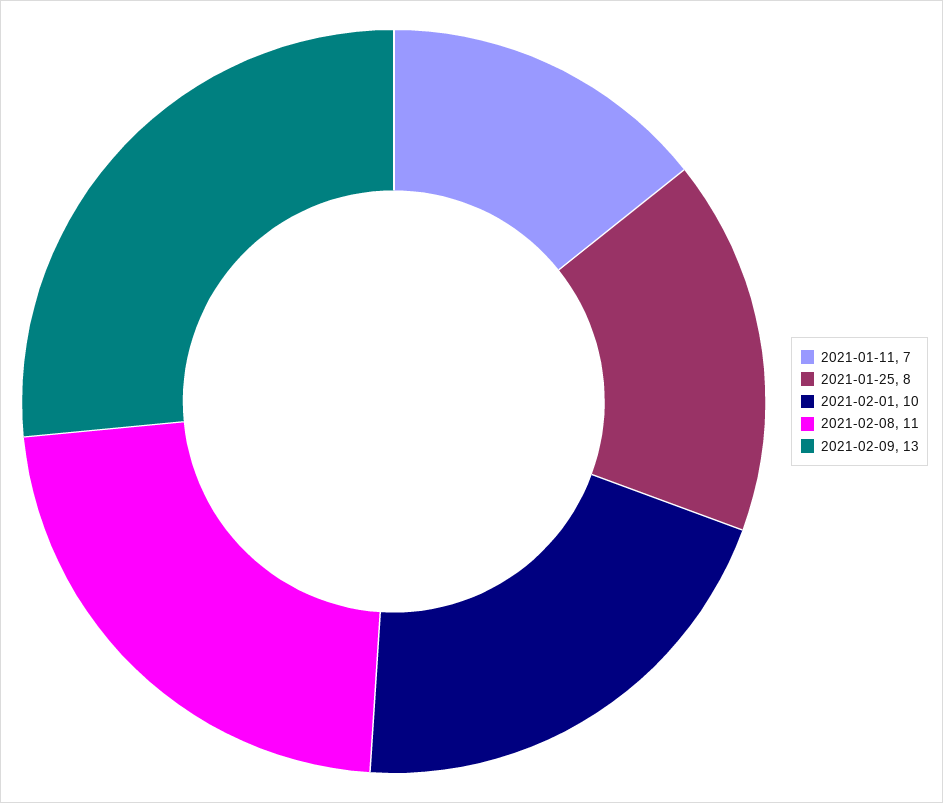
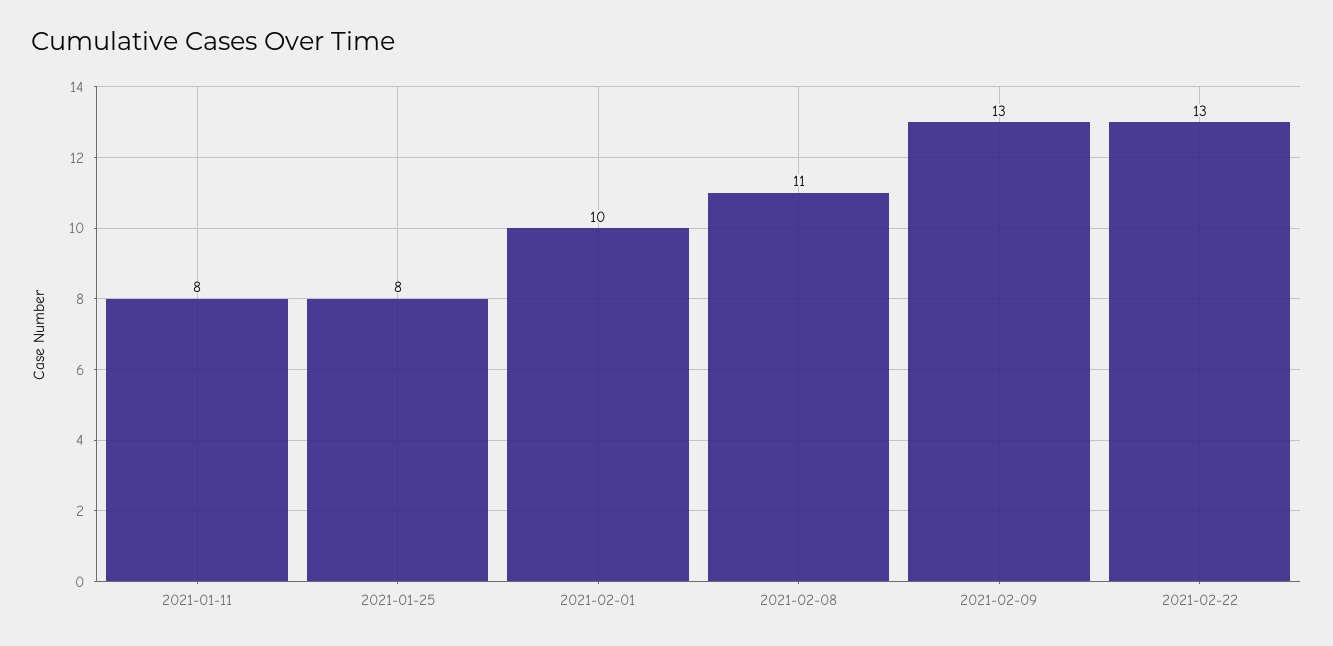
2021-01-11: 7 -> 8
2021-02-22: none -> 13

